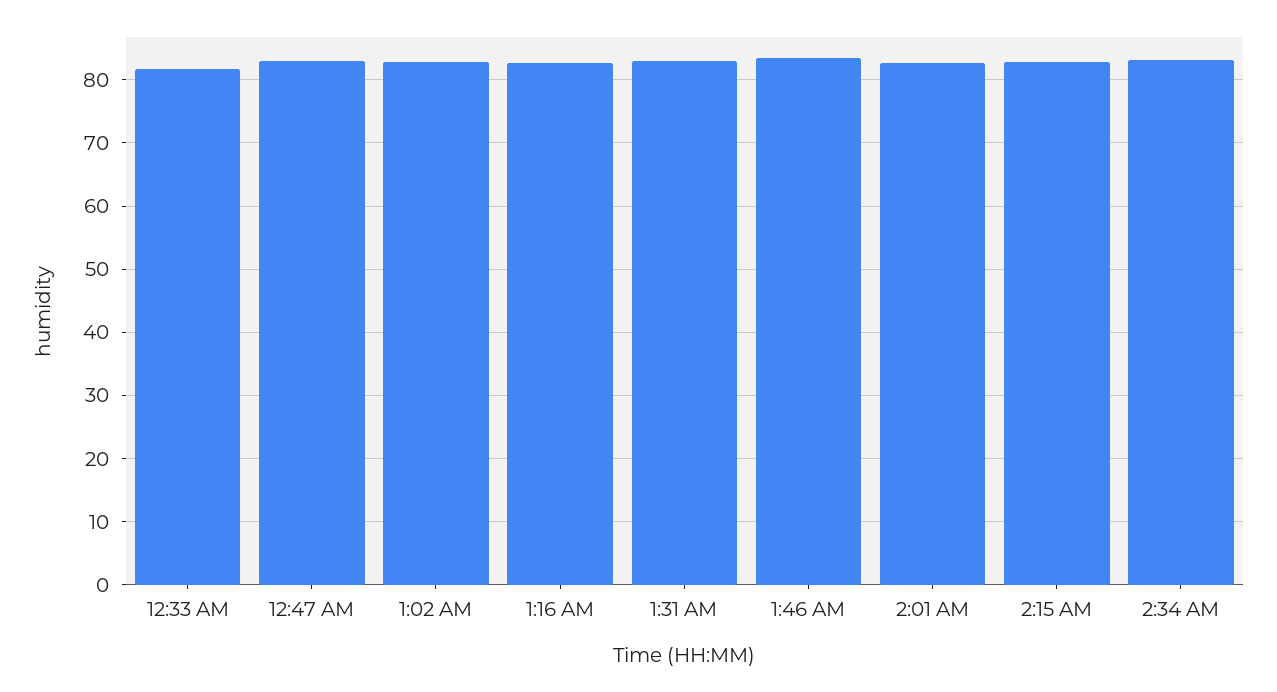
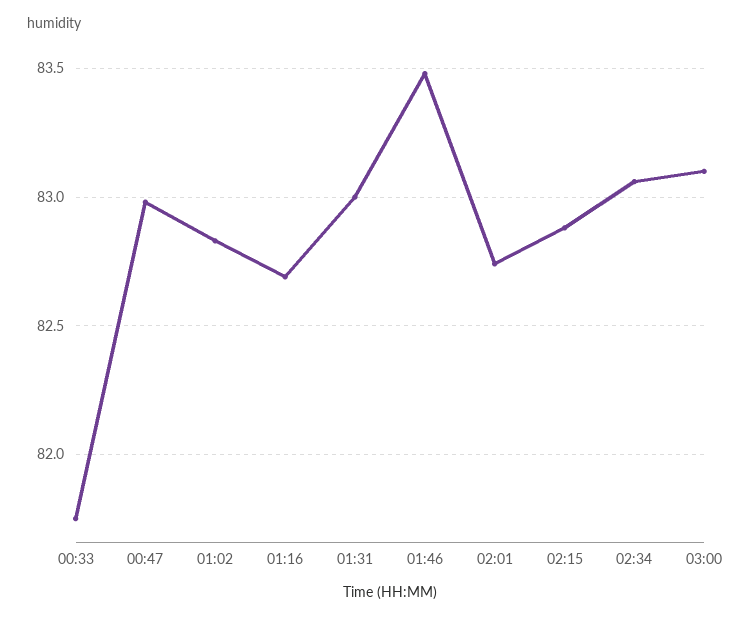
03:00: none -> 83.1

